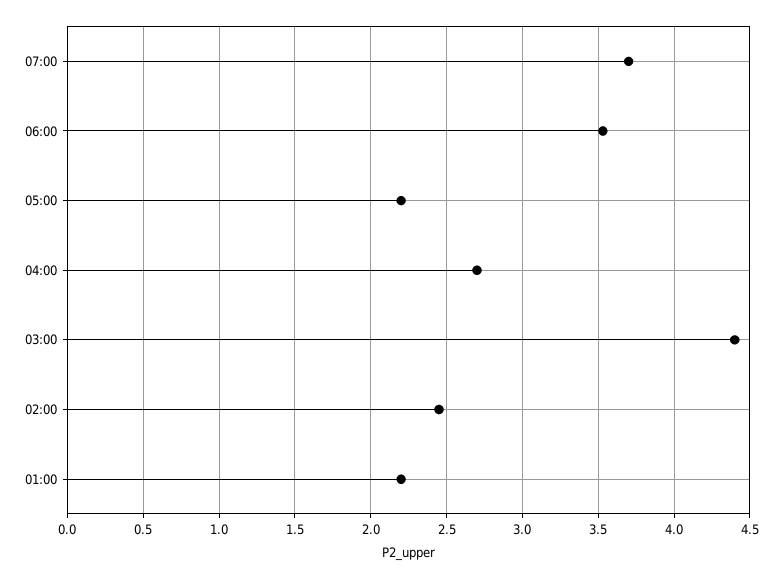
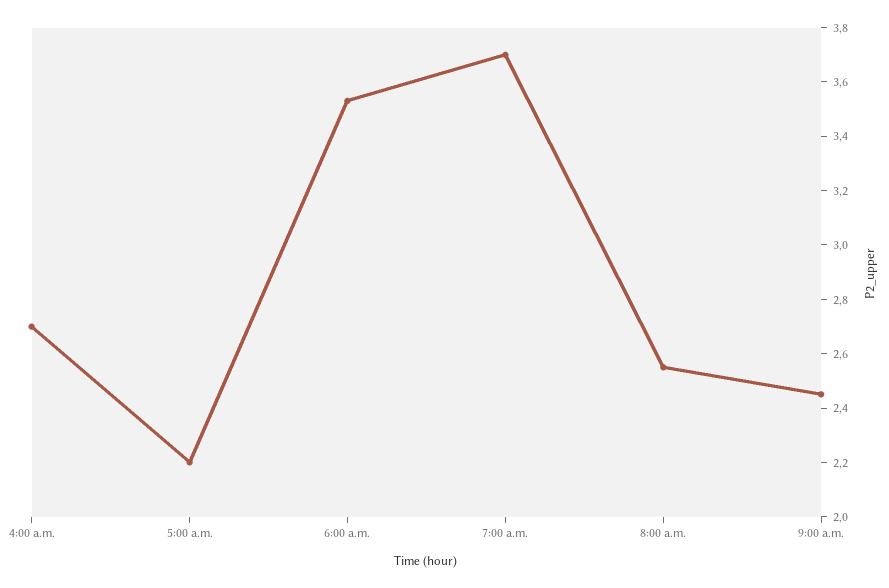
03:00: 4.4 -> none
02:00: 2.45 -> none
01:00: 2.2 -> none
8:00 a.m.: none -> 2.55
9:00 a.m.: none -> 2.45

